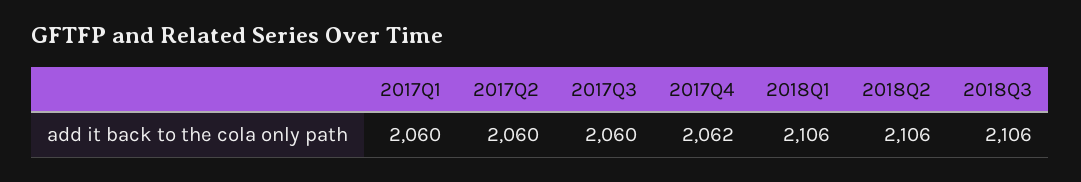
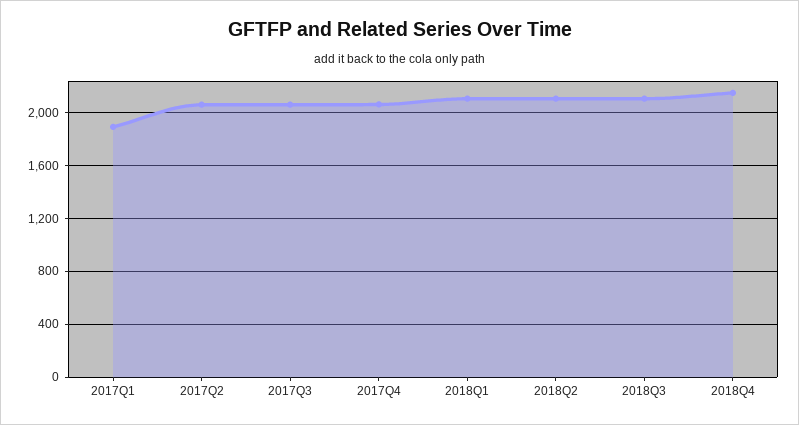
2017Q1: 2060 -> 1900
2018Q4: none -> 2150

